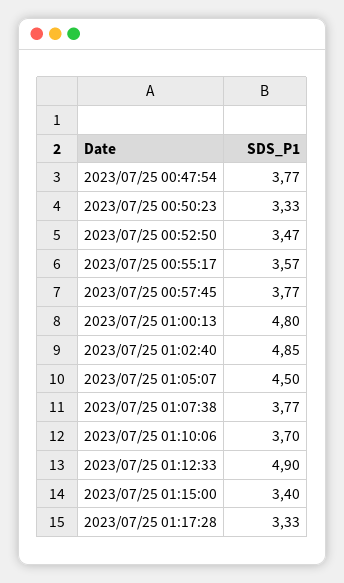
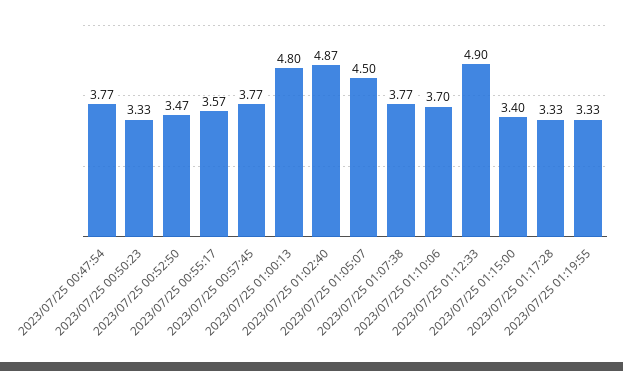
2023/07/25 01:02:40: 4.85 -> 4.87
2023/07/25 01:19:55: none -> 3.33

